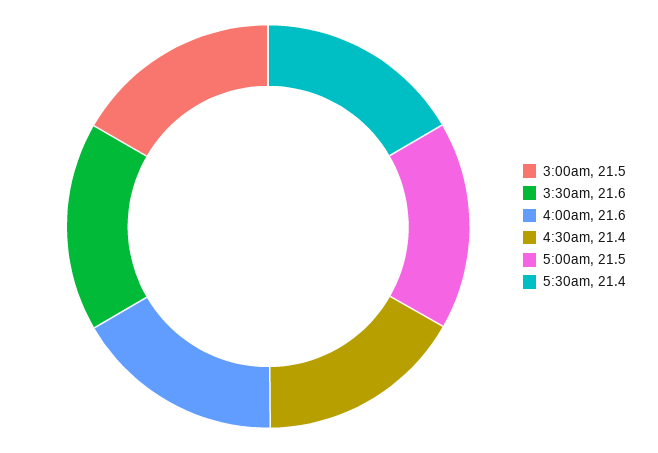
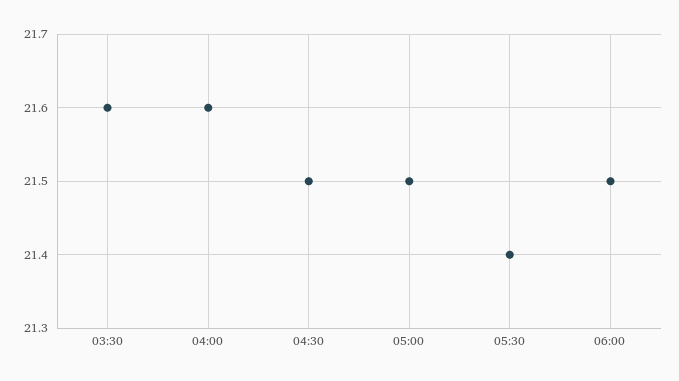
3:00am: 21.5 -> none
4:30am: 21.4 -> 21.5
06:00: none -> 21.5

